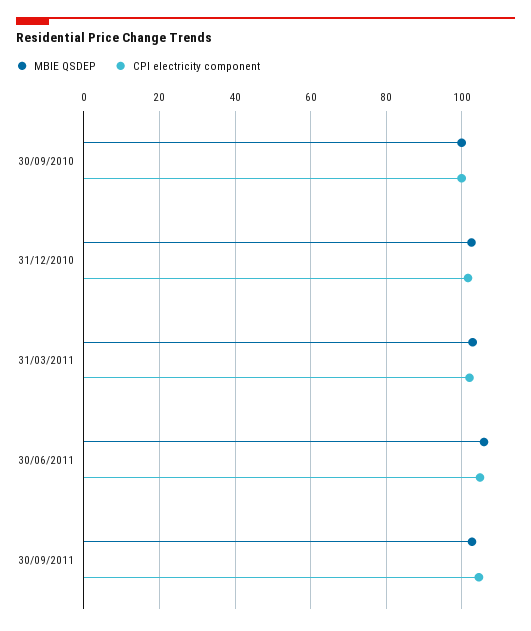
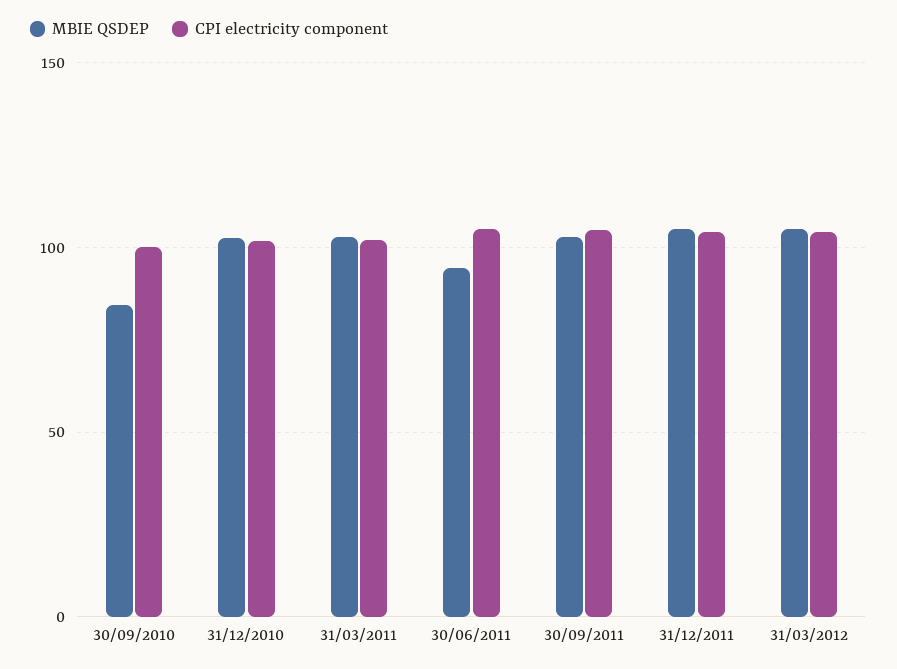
MBIE QSDEP, 30/09/2010: 100 -> 85
MBIE QSDEP, 30/06/2011: 106 -> 95
MBIE QSDEP, 31/12/2011: none -> 105
CPI electricity component, 31/12/2011: none -> 105
MBIE QSDEP, 31/03/2012: none -> 105
CPI electricity component, 31/03/2012: none -> 105

